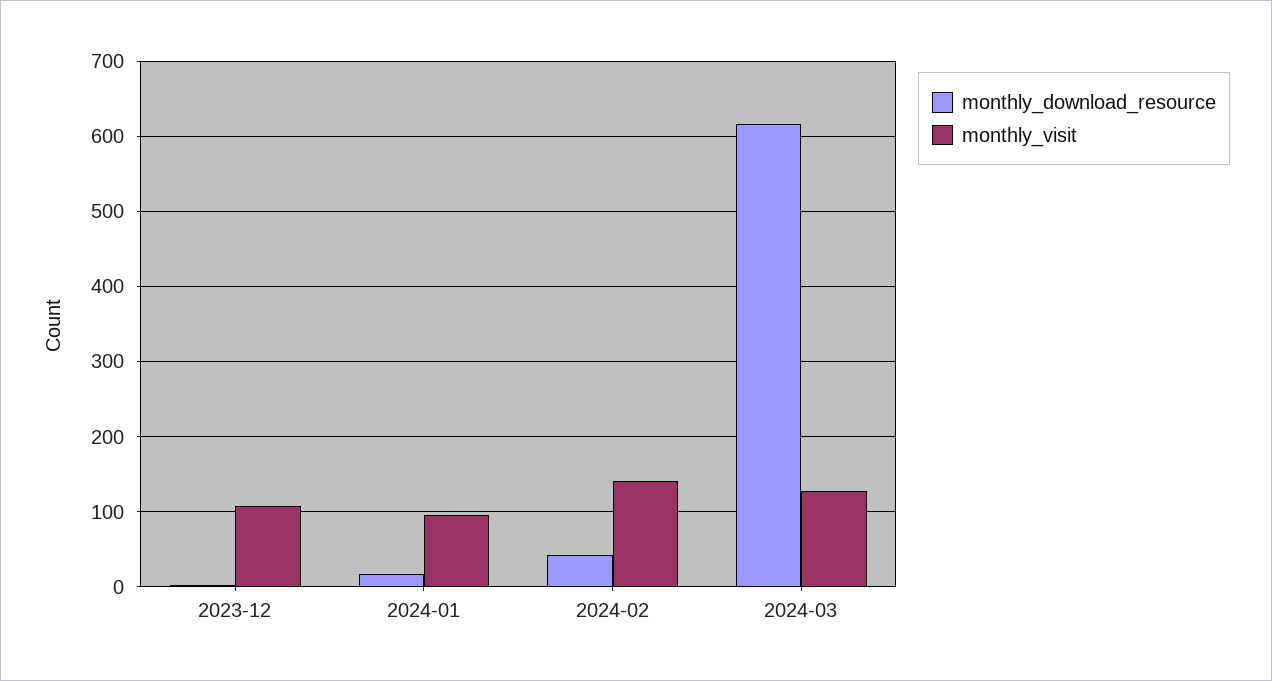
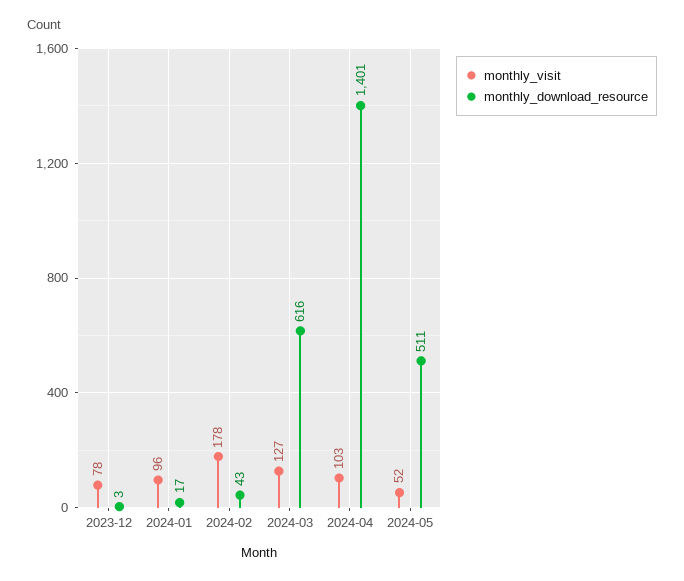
monthly_visit, 2023-12: 110 -> 78
monthly_visit, 2024-02: 140 -> 178
monthly_visit, 2024-04: none -> 103
monthly_download_resource, 2024-04: none -> 1401
monthly_visit, 2024-05: none -> 52
monthly_download_resource, 2024-05: none -> 511

